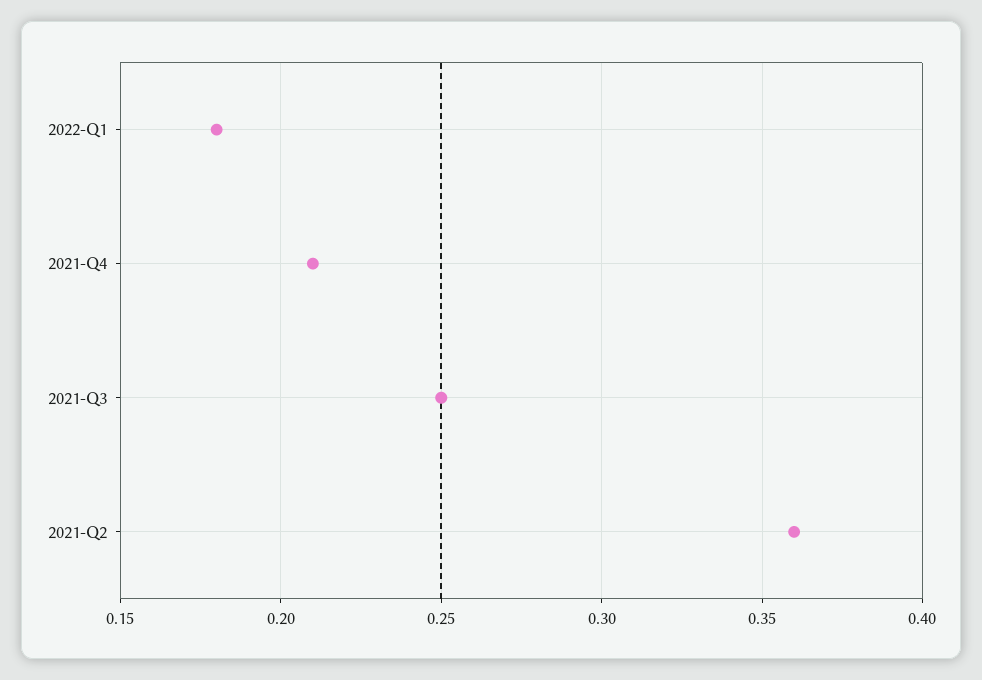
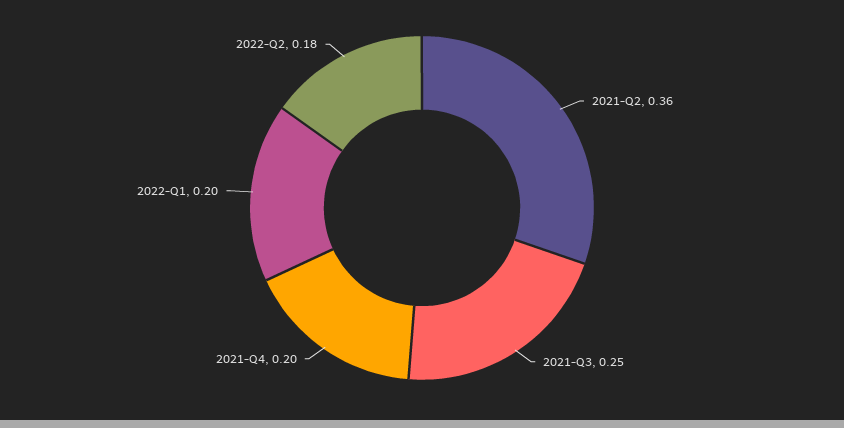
2022-Q1: 0.18 -> 0.2
2021-Q4: 0.21 -> 0.2
2022-Q2: none -> 0.18

